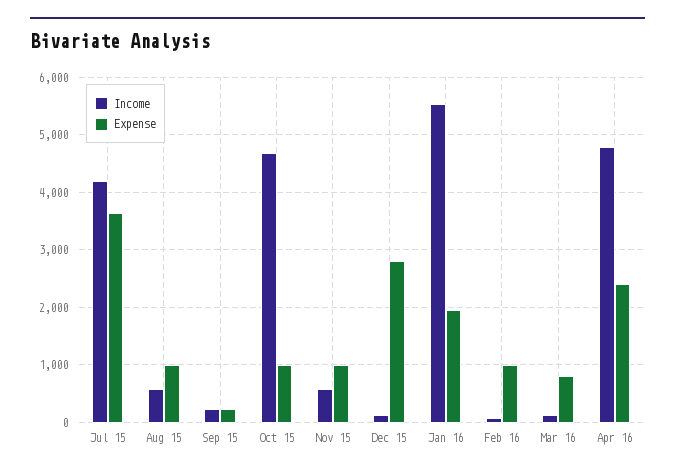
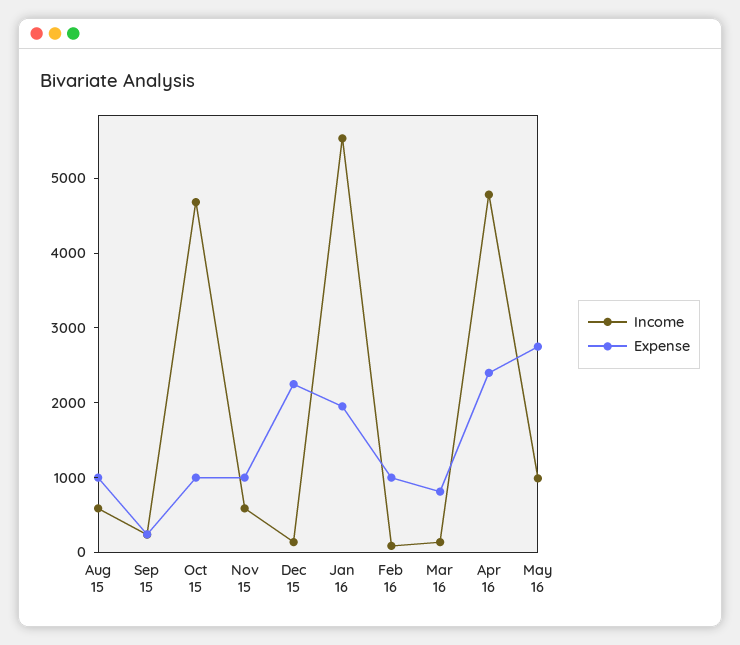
Income, Jul 15: 4200 -> none
Expense, Jul 15: 3600 -> none
Expense, Dec 15: 2800 -> 2200
Income, May 16: none -> 1000
Expense, May 16: none -> 2800

